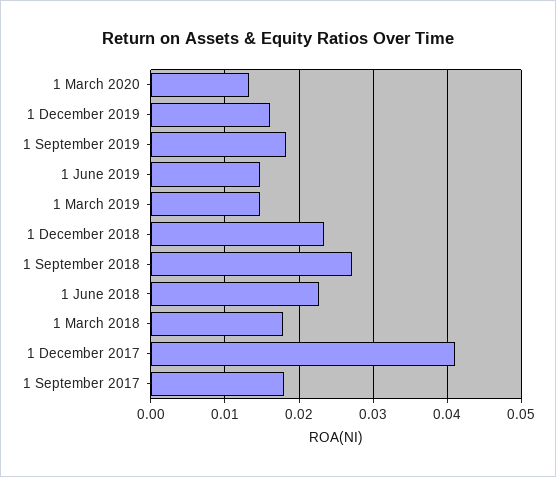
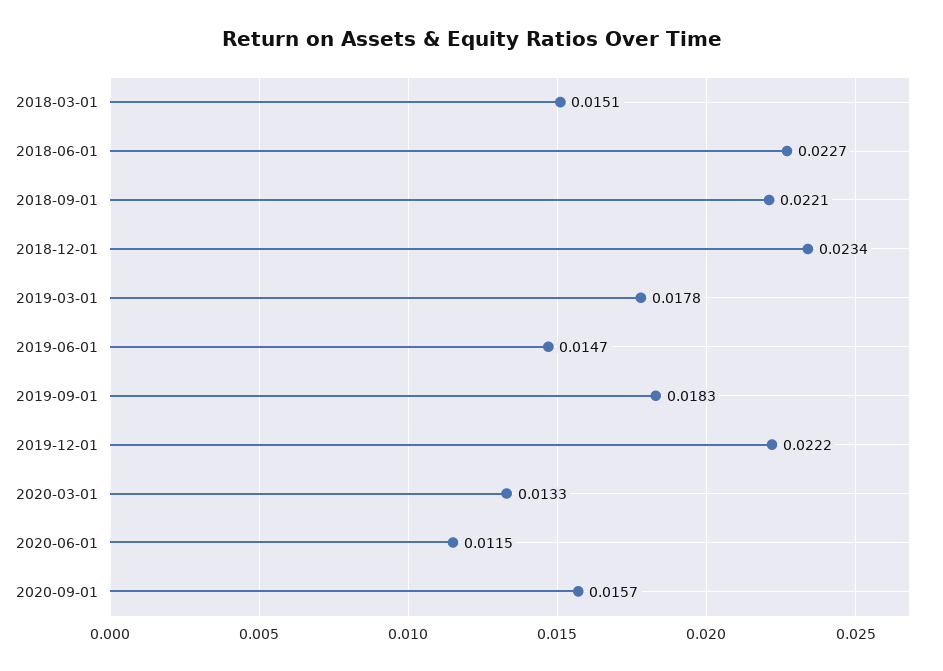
1 December 2019: 0.016 -> 0.0222
1 March 2019: 0.015 -> 0.0178
1 September 2018: 0.027 -> 0.0221
1 March 2018: 0.018 -> 0.0151
1 December 2017: 0.041 -> none
1 September 2017: 0.018 -> none
2020-06-01: none -> 0.0115
2020-09-01: none -> 0.0157

